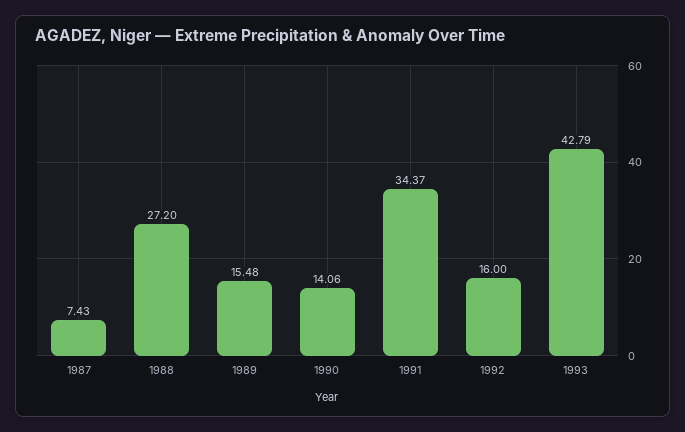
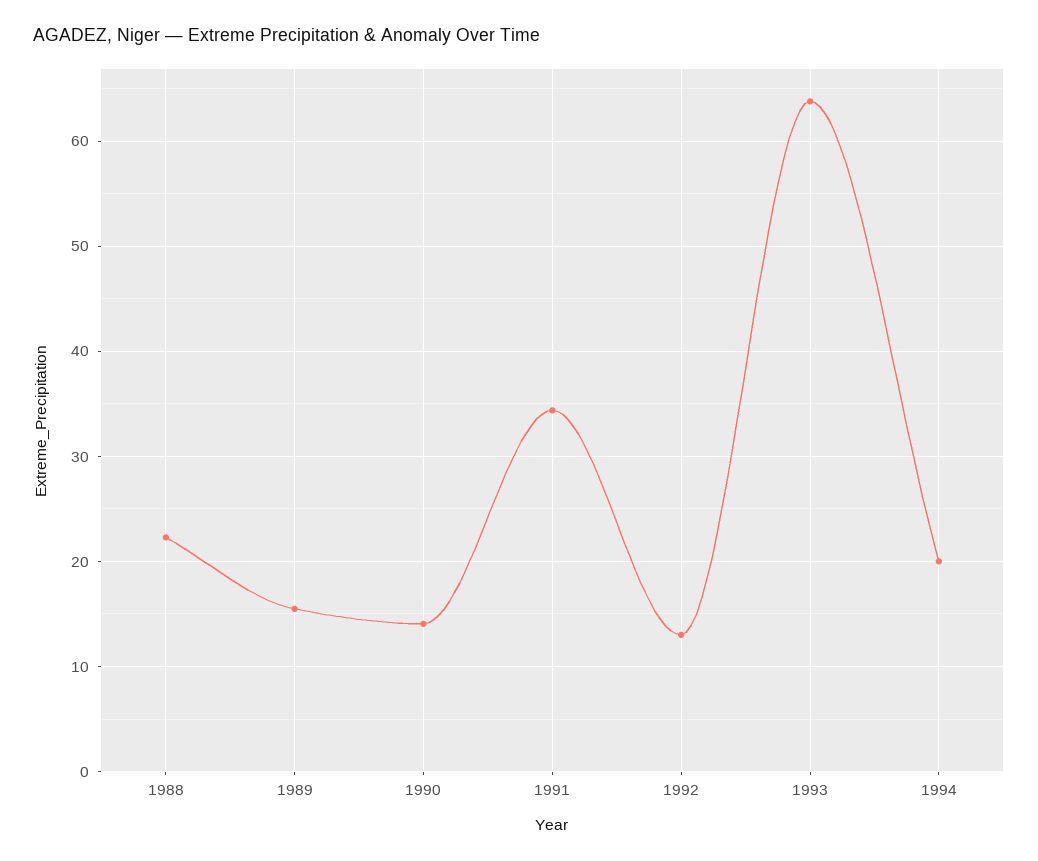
1987: 7.43 -> none
1988: 27.2 -> 22
1992: 16 -> 13
1993: 42.79 -> 64
1994: none -> 20

